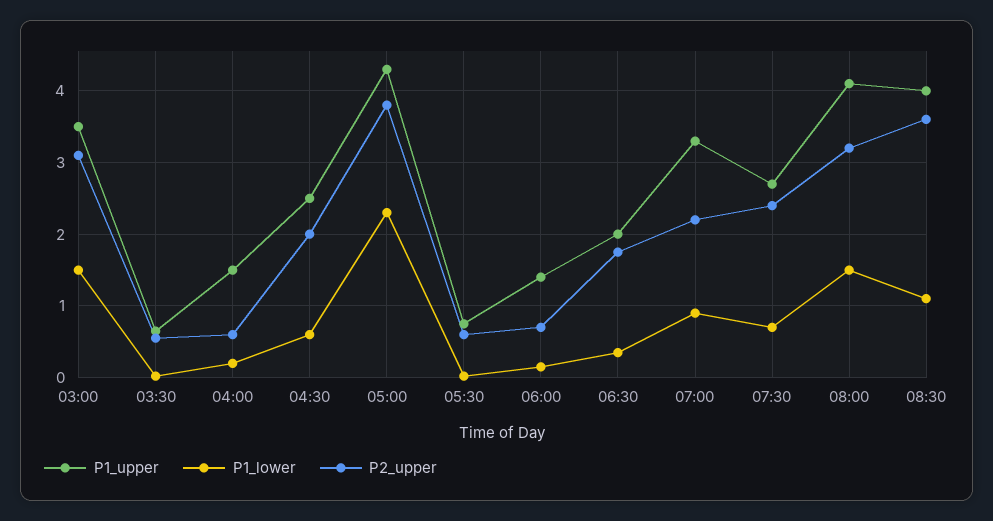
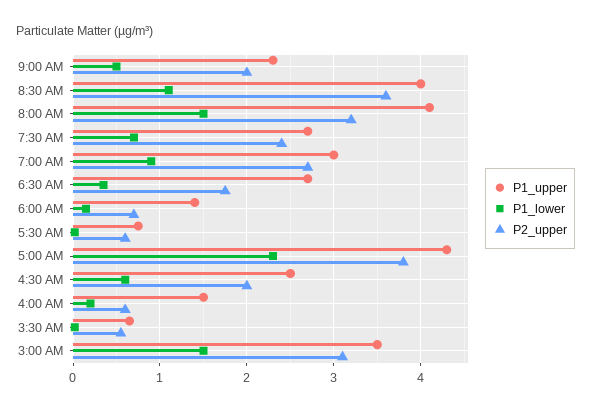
P1_upper, 06:30: 2 -> 2.7
P1_upper, 07:00: 3.3 -> 3
P2_upper, 07:00: 2.2 -> 2.7
P1_upper, 9:00 AM: none -> 2.3
P1_lower, 9:00 AM: none -> 0.5
P2_upper, 9:00 AM: none -> 2

